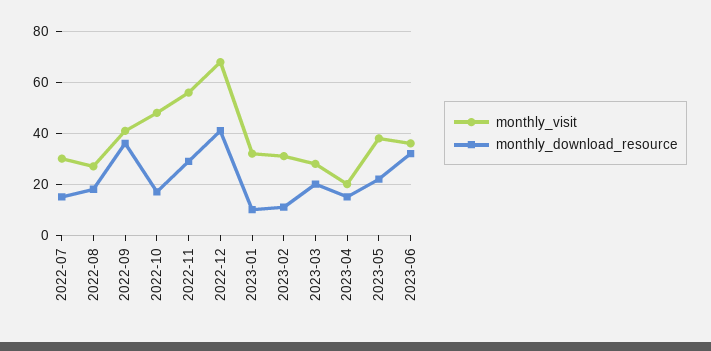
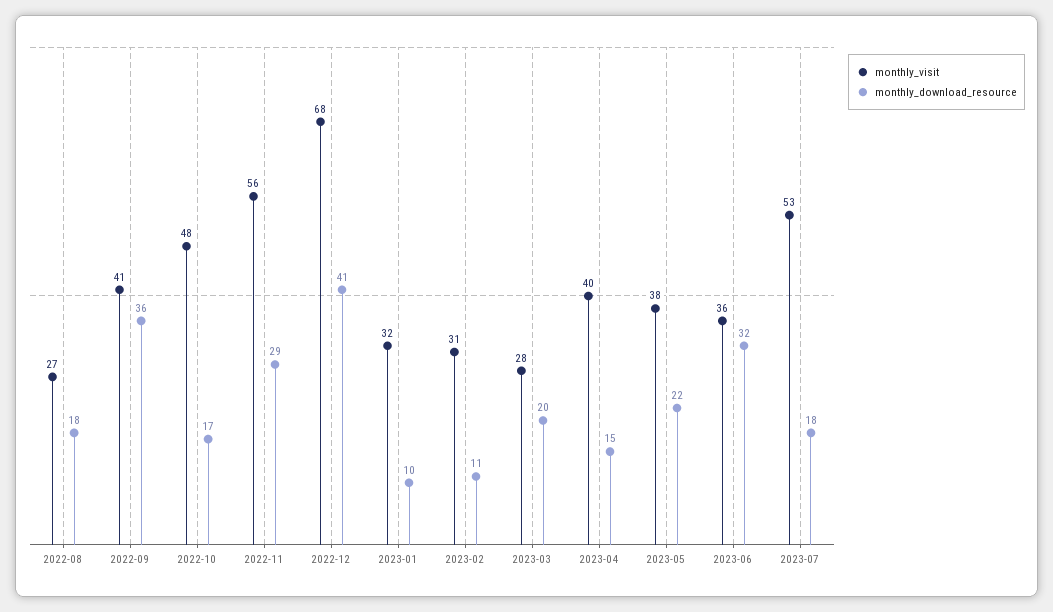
monthly_visit, 2022-07: 30 -> none
monthly_download_resource, 2022-07: 15 -> none
monthly_visit, 2023-04: 20 -> 40
monthly_visit, 2023-07: none -> 53
monthly_download_resource, 2023-07: none -> 18

